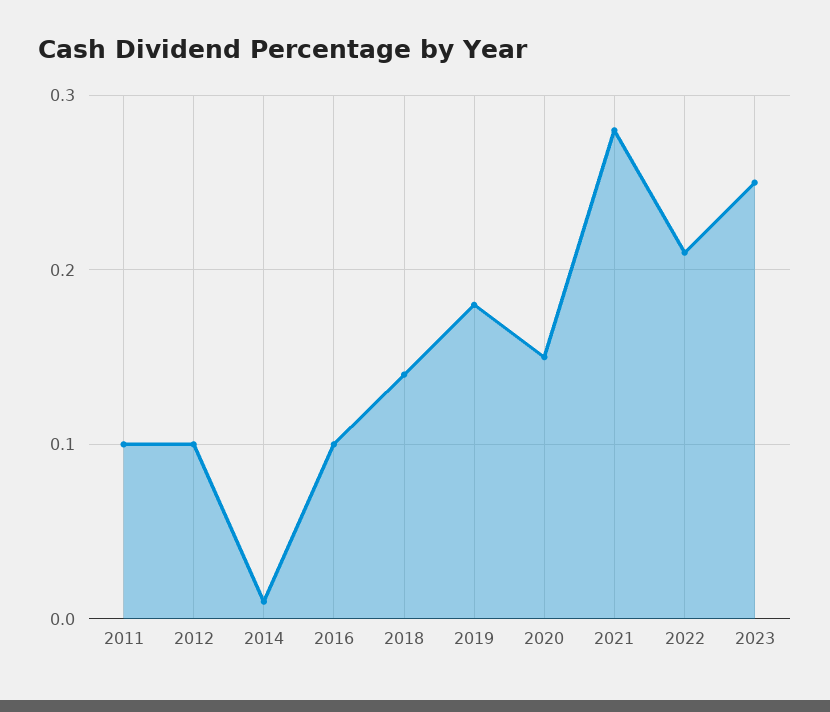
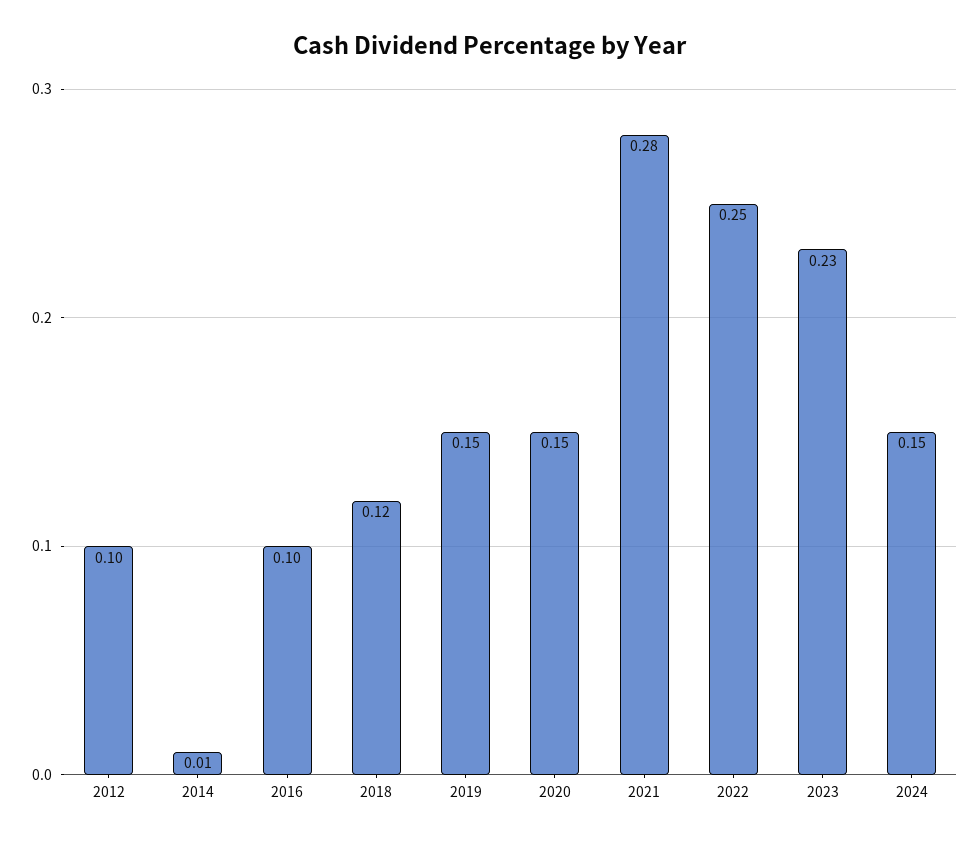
2011: 0.1 -> none
2018: 0.14 -> 0.12
2019: 0.18 -> 0.15
2022: 0.21 -> 0.25
2023: 0.25 -> 0.23
2024: none -> 0.15

